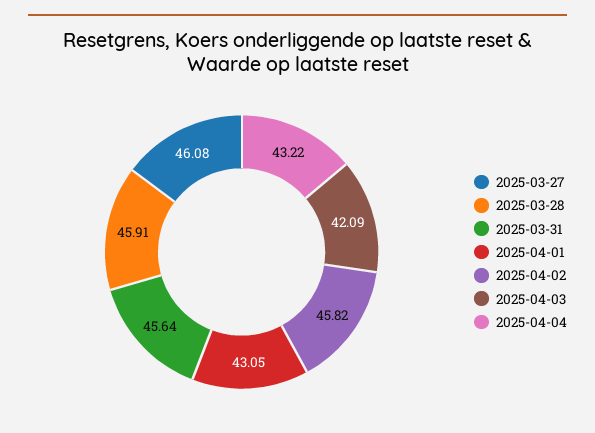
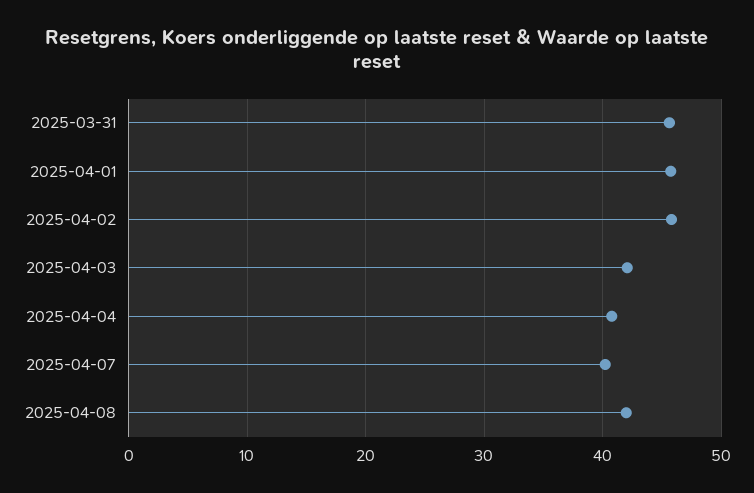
2025-03-27: 46.08 -> none
2025-03-28: 45.91 -> none
2025-04-01: 43.05 -> 46
2025-04-04: 43.22 -> 41
2025-04-07: none -> 40
2025-04-08: none -> 42

